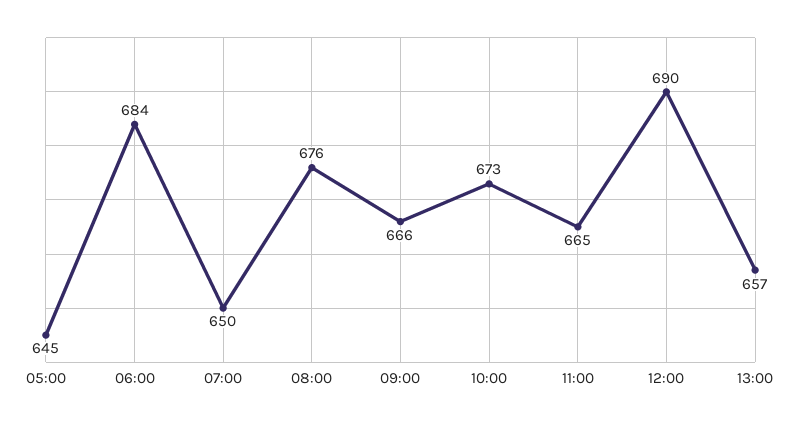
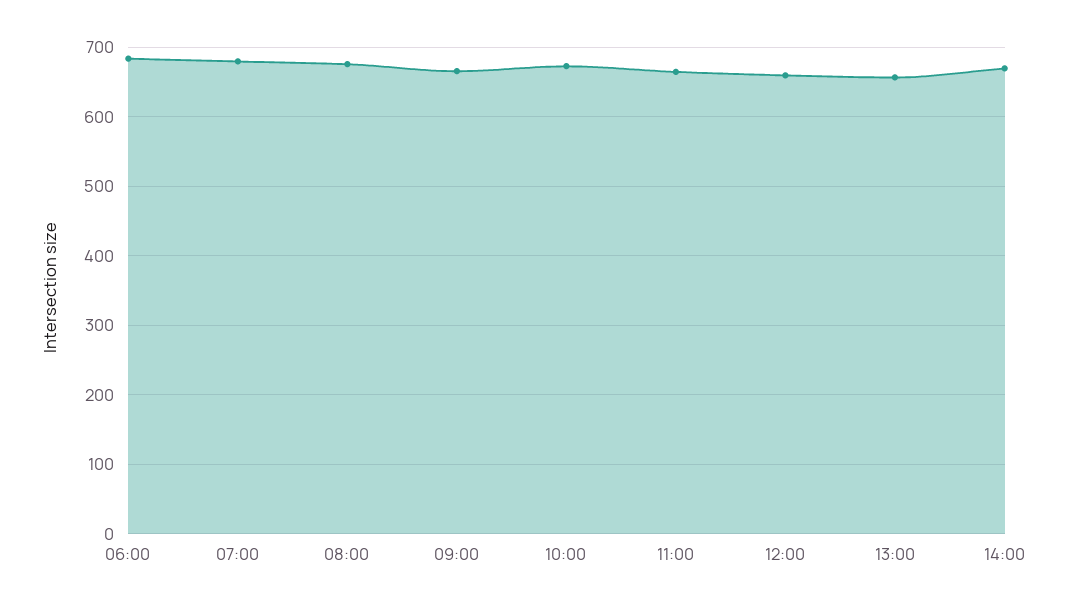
05:00: 645 -> none
07:00: 650 -> 680
12:00: 690 -> 660
14:00: none -> 670

